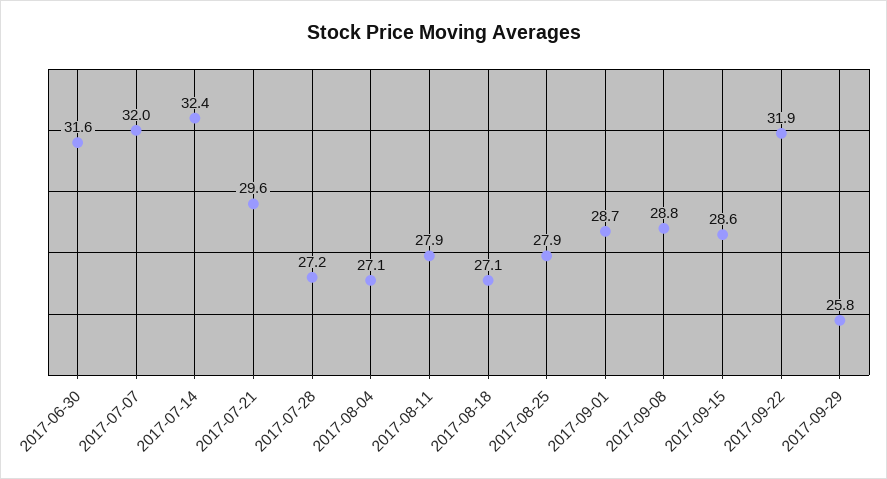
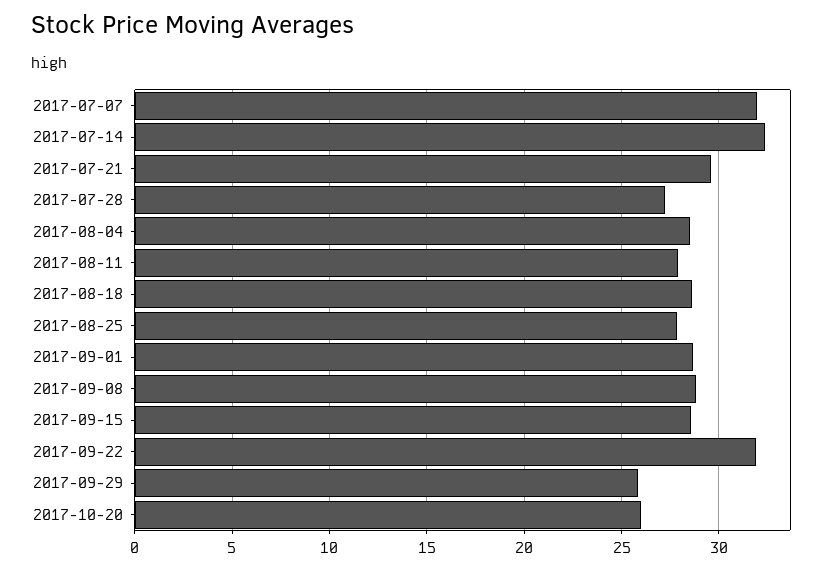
2017-06-30: 31.6 -> none
2017-08-04: 27.1 -> 28.5
2017-08-18: 27.1 -> 28.5
2017-10-20: none -> 26

